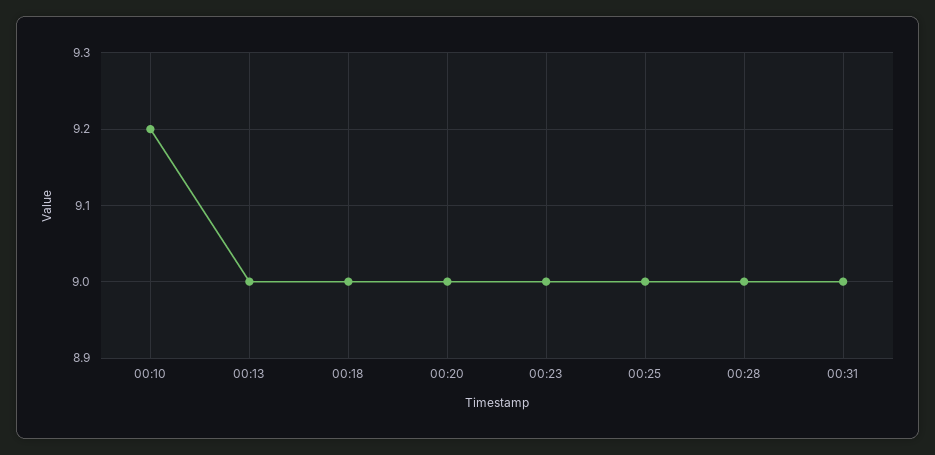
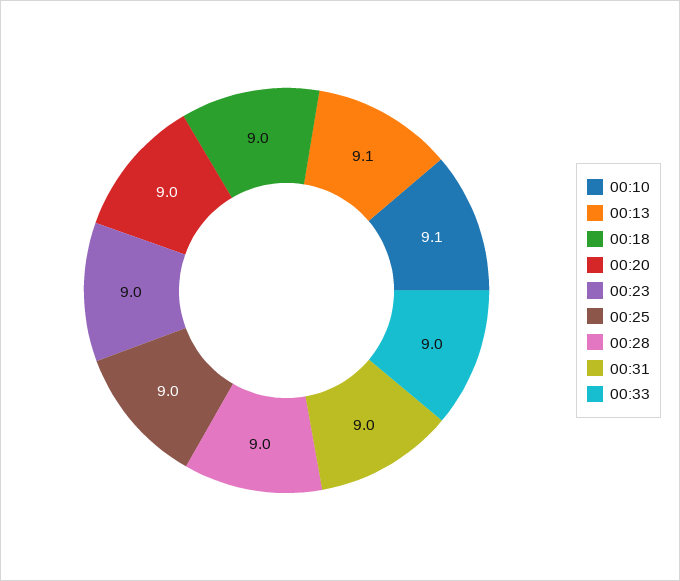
00:10: 9.2 -> 9.1
00:13: 9 -> 9.1
00:33: none -> 9

